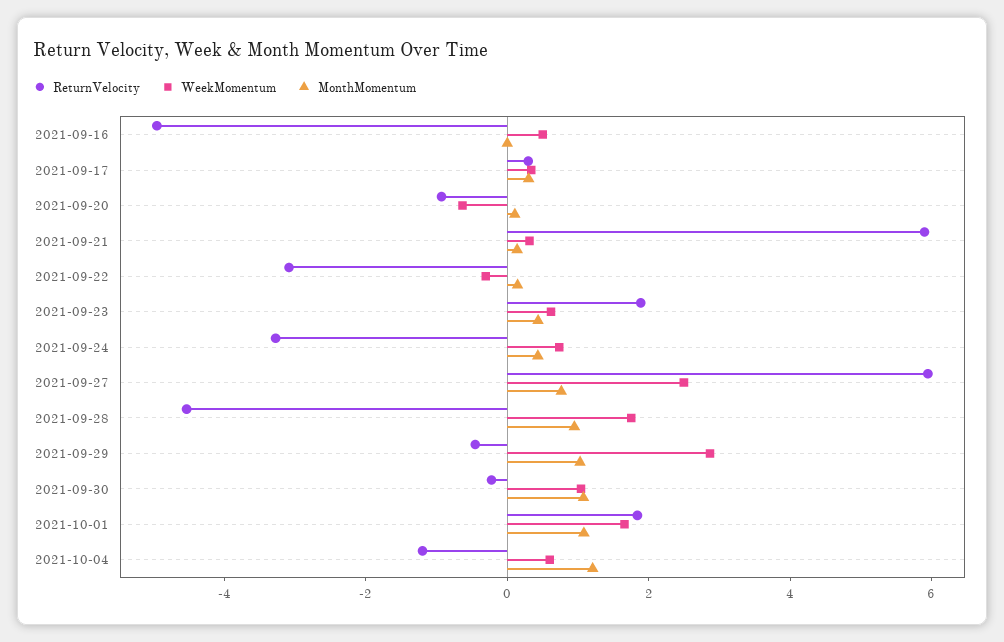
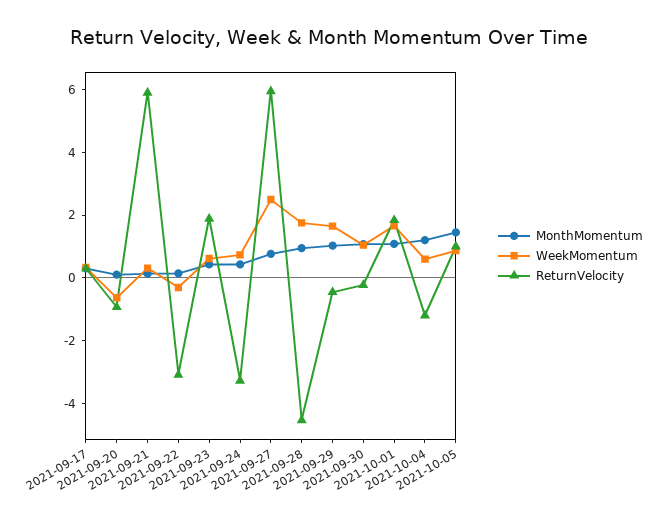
ReturnVelocity, 2021-09-16: -5 -> none
WeekMomentum, 2021-09-16: 0.5 -> none
MonthMomentum, 2021-09-16: 0 -> none
WeekMomentum, 2021-09-29: 3 -> 1.5
MonthMomentum, 2021-10-05: none -> 1.5
WeekMomentum, 2021-10-05: none -> 1
ReturnVelocity, 2021-10-05: none -> 1

